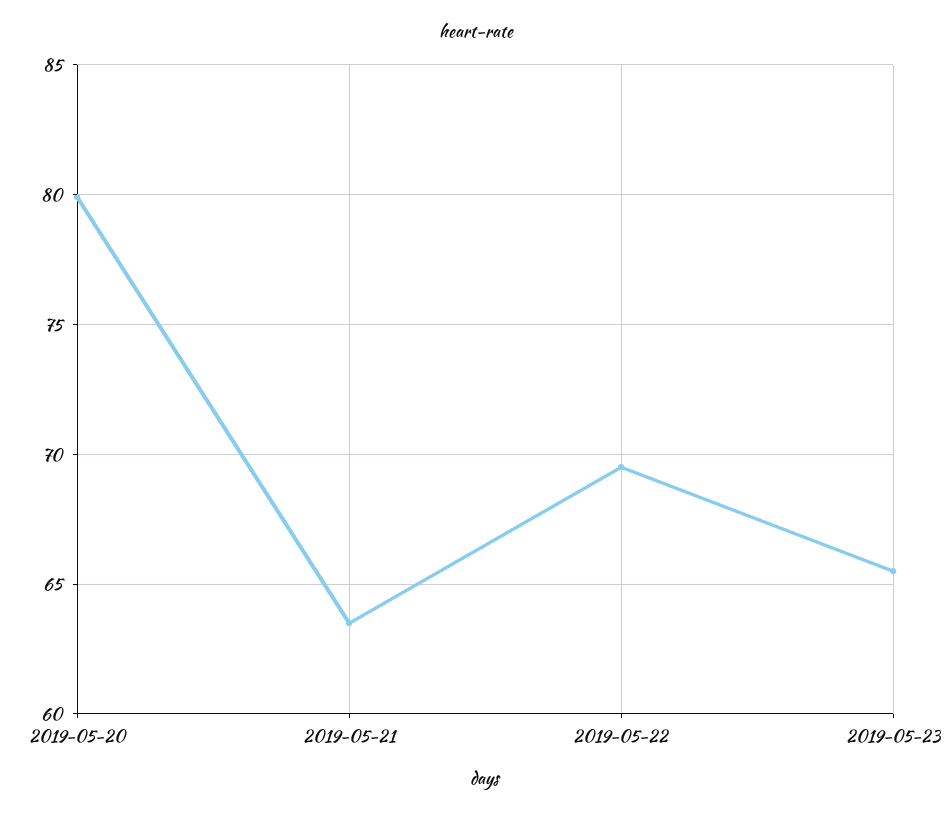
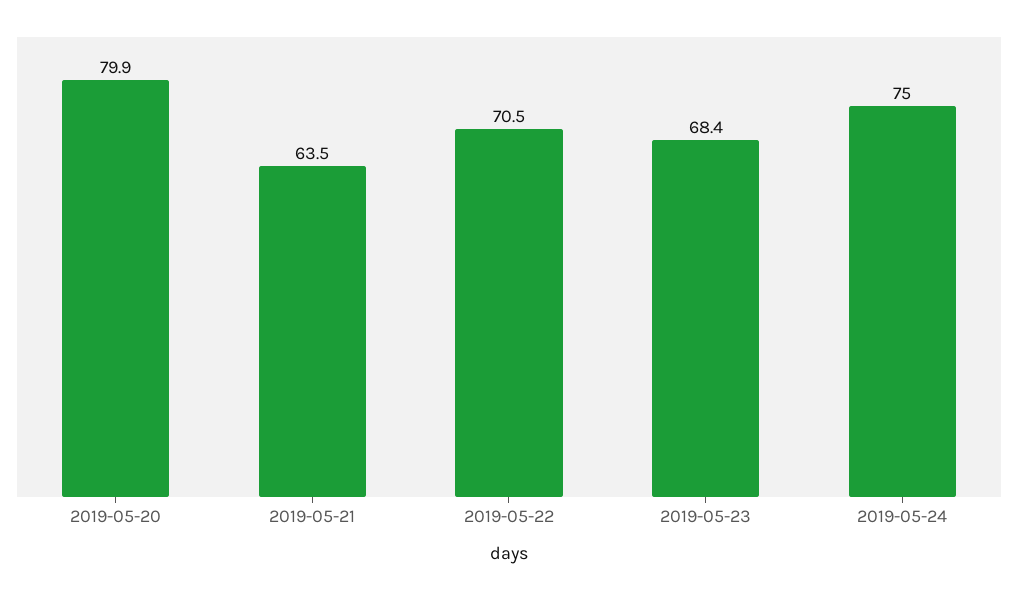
2019-05-22: 69.5 -> 70.5
2019-05-23: 65.5 -> 68.4
2019-05-24: none -> 75

